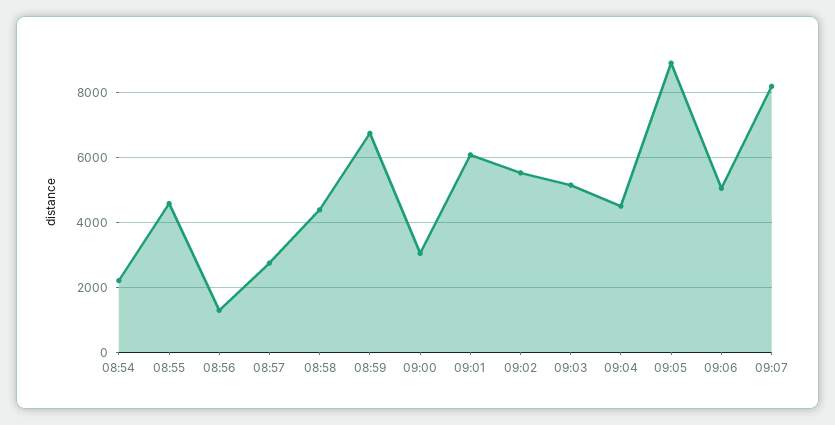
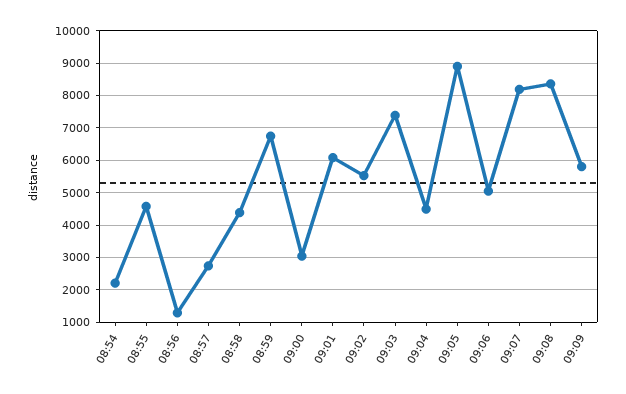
09:03: 5200 -> 7400
09:08: none -> 8400
09:09: none -> 5800

